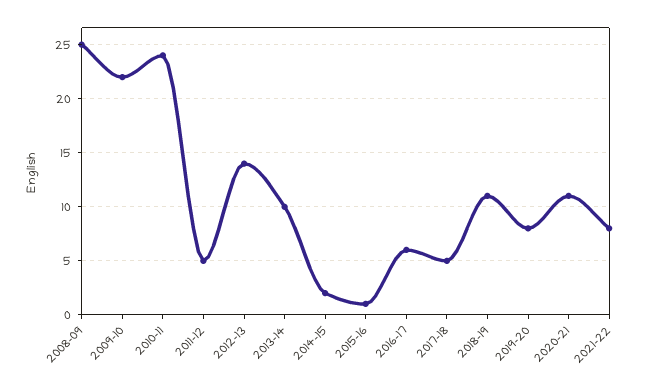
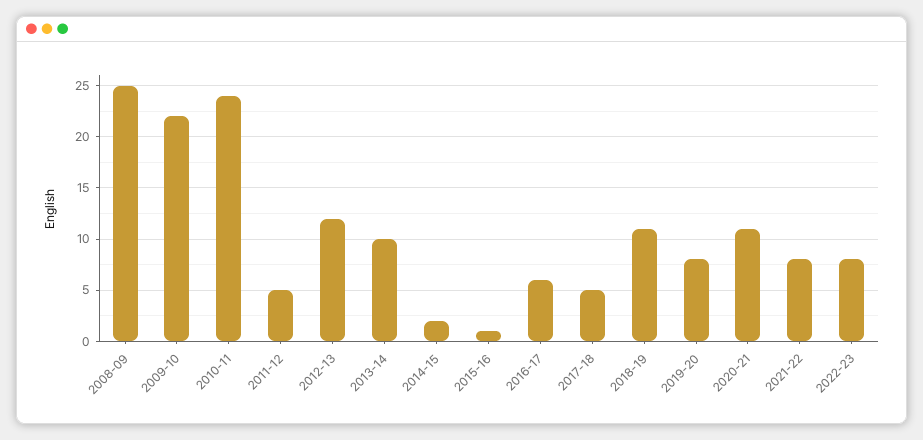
2012-13: 14 -> 12
2022-23: none -> 8

